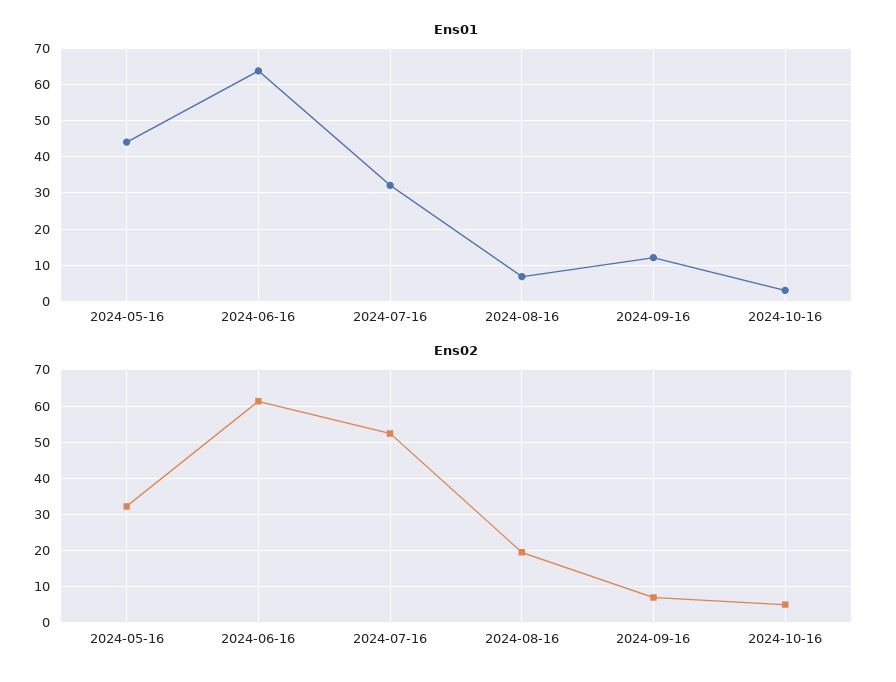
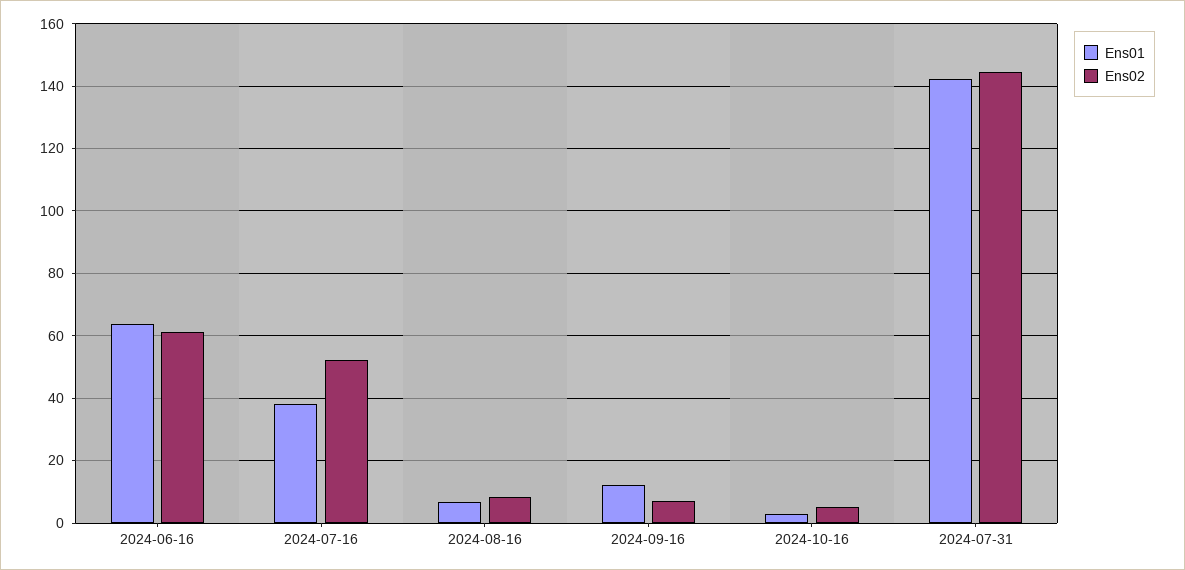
Ens01, 2024-05-16: 44 -> none
Ens01, 2024-07-16: 32 -> 38
Ens02, 2024-05-16: 32 -> none
Ens02, 2024-08-16: 20 -> 8
Ens01, 2024-07-31: none -> 142
Ens02, 2024-07-31: none -> 144

